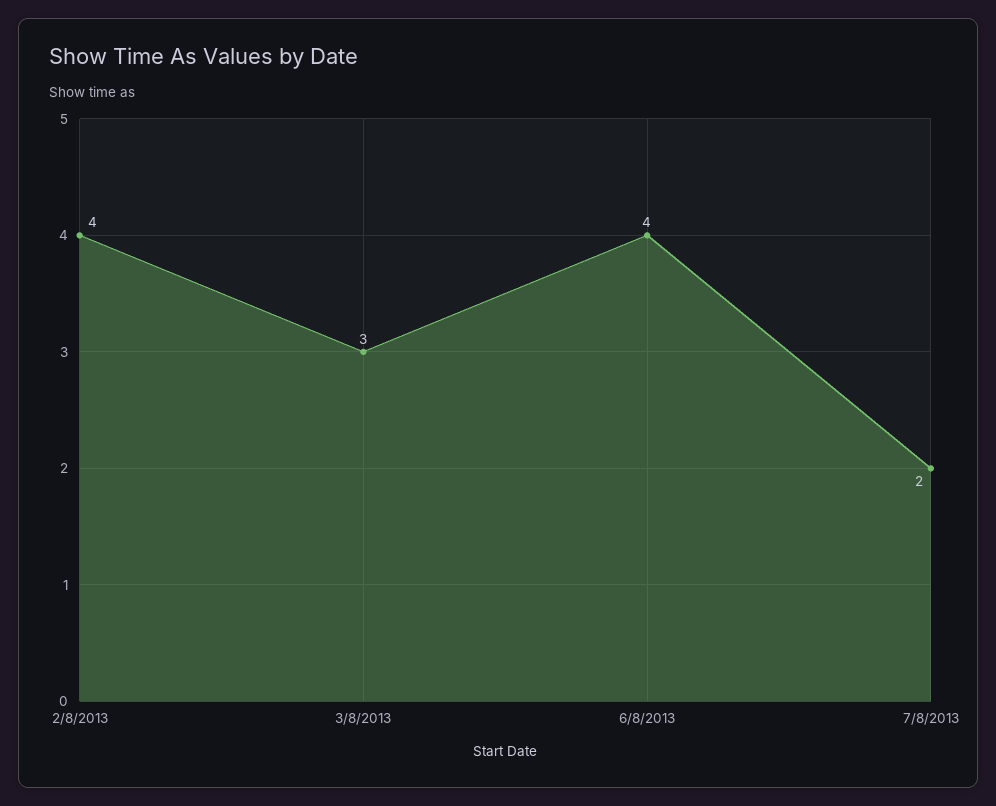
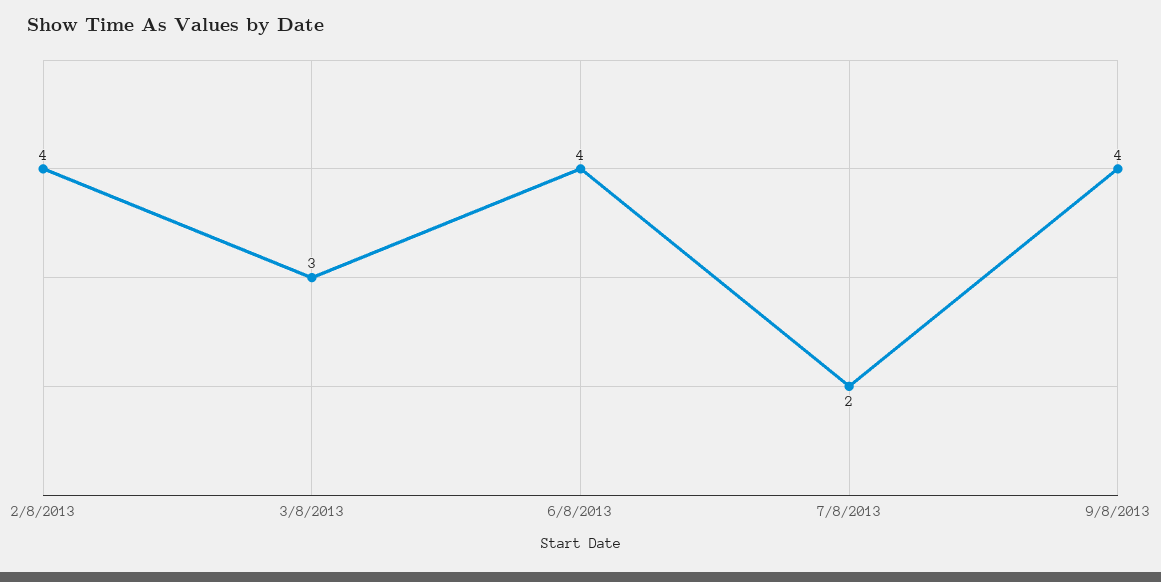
9/8/2013: none -> 4

